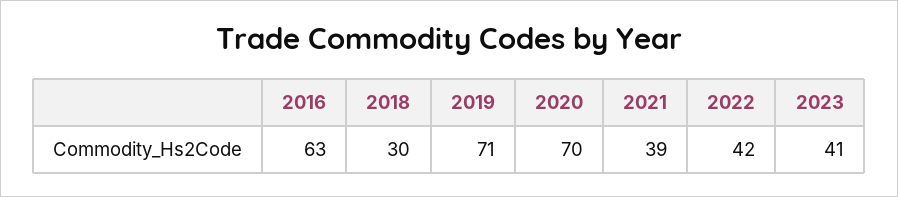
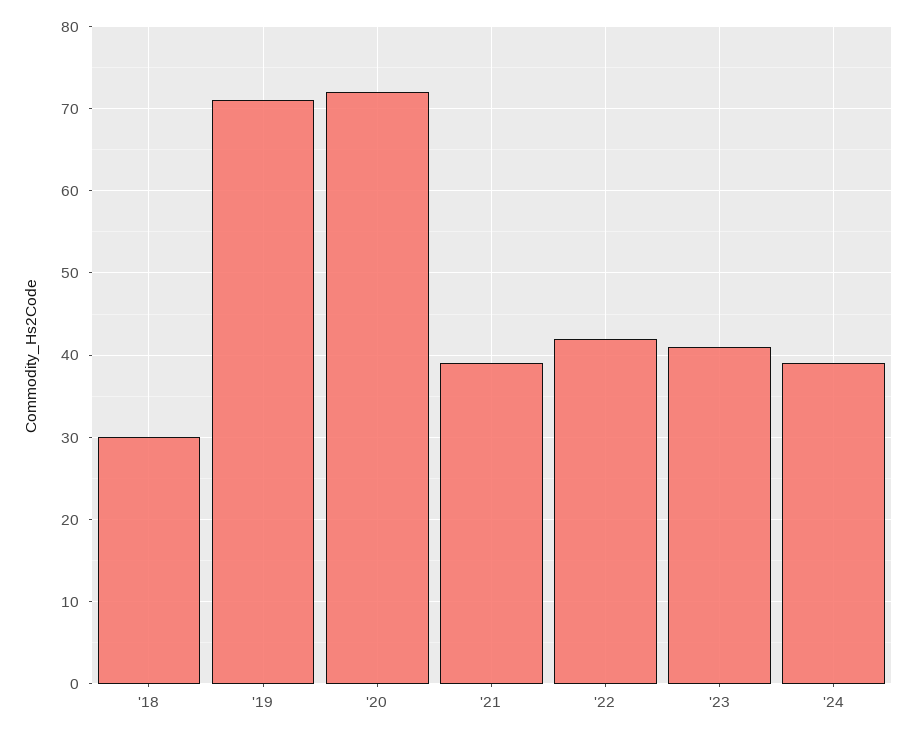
2016: 63 -> none
2020: 70 -> 72
'24: none -> 39

